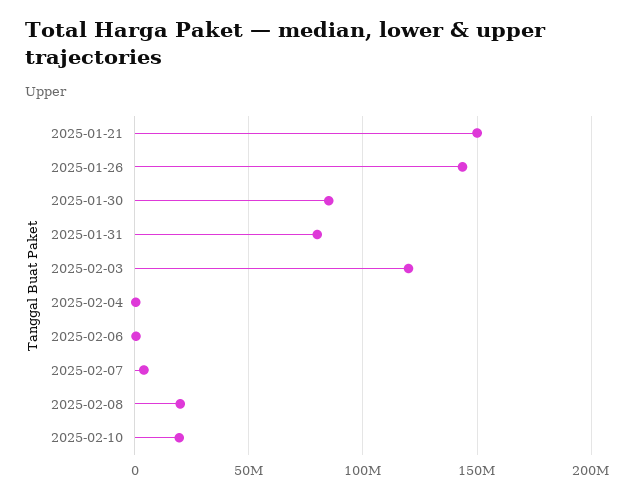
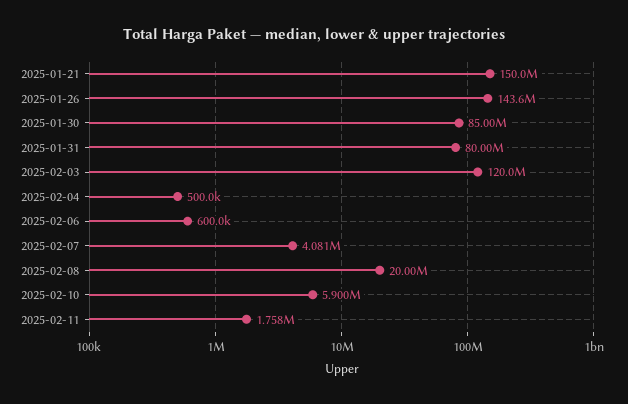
2025-02-10: 20000000 -> 5900000
2025-02-11: none -> 1758000

